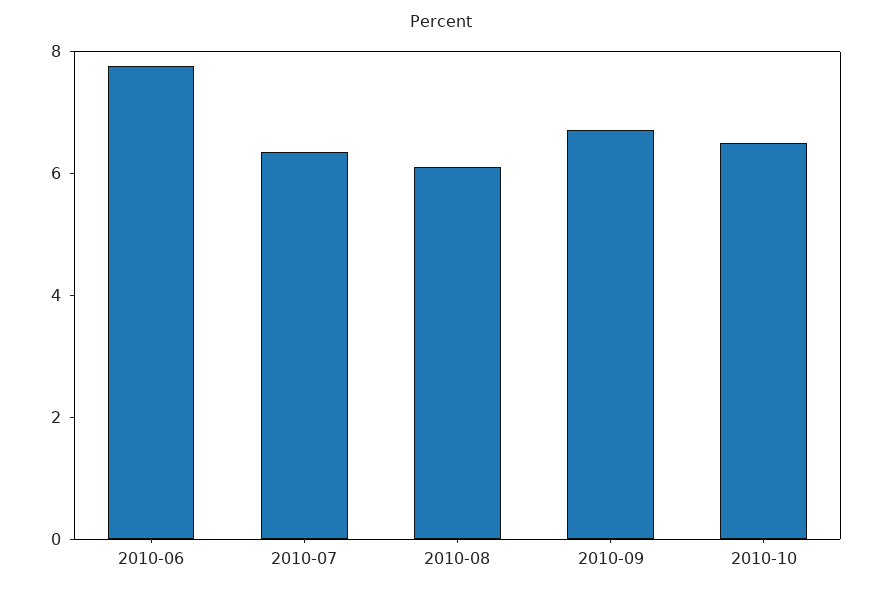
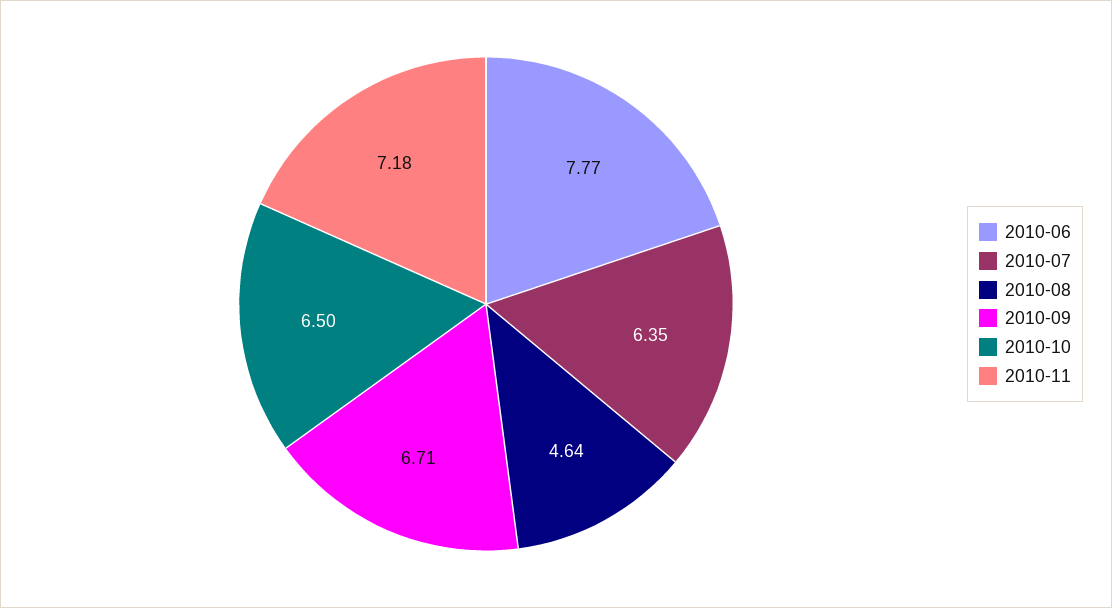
2010-08: 6 -> 4.64
2010-11: none -> 7.18

